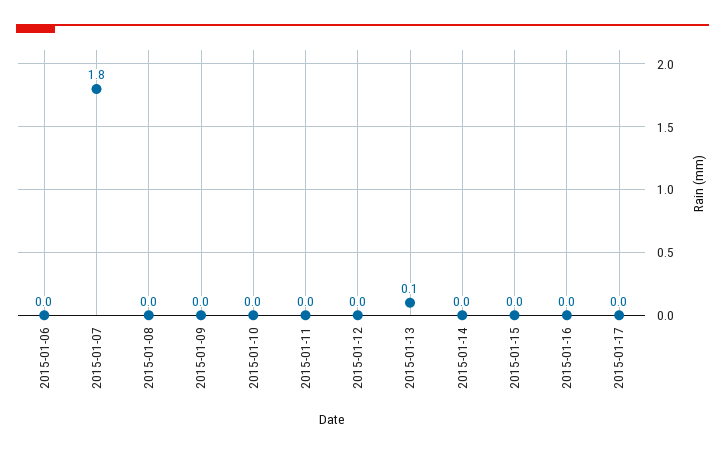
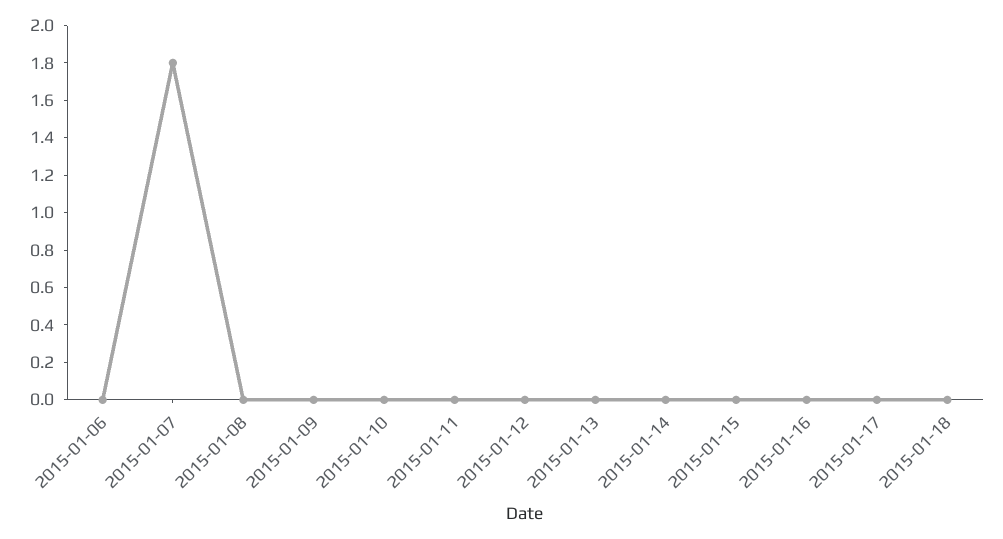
2015-01-13: 0.1 -> 0
2015-01-18: none -> 0

